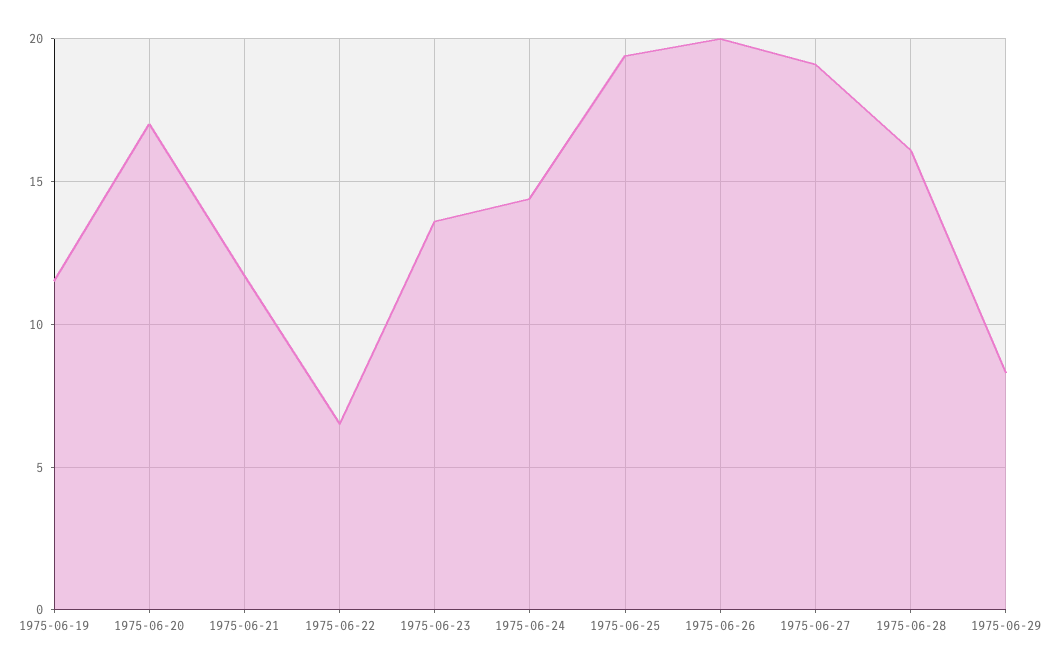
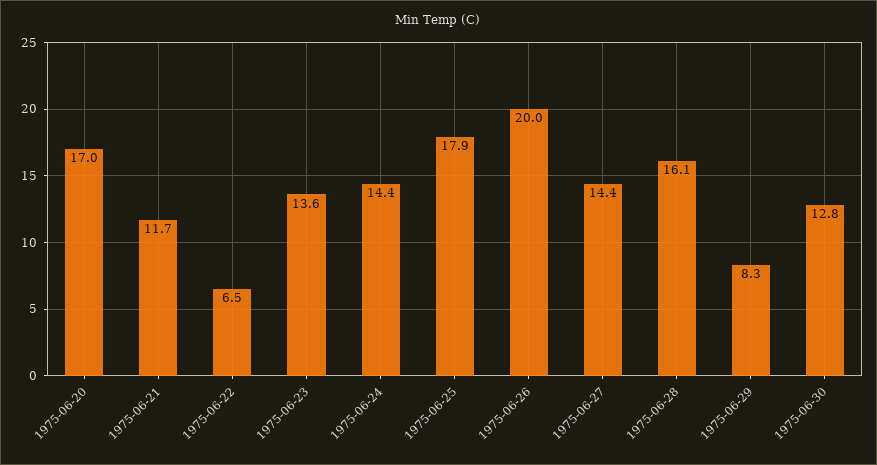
1975-06-19: 11.5 -> none
1975-06-25: 19.5 -> 17.9
1975-06-27: 19 -> 14.4
1975-06-30: none -> 12.8

